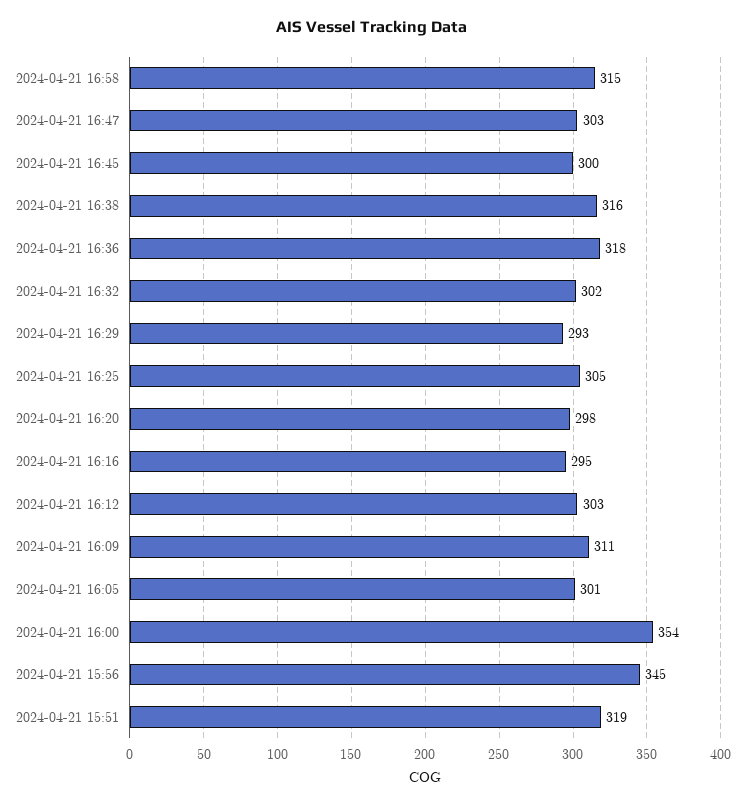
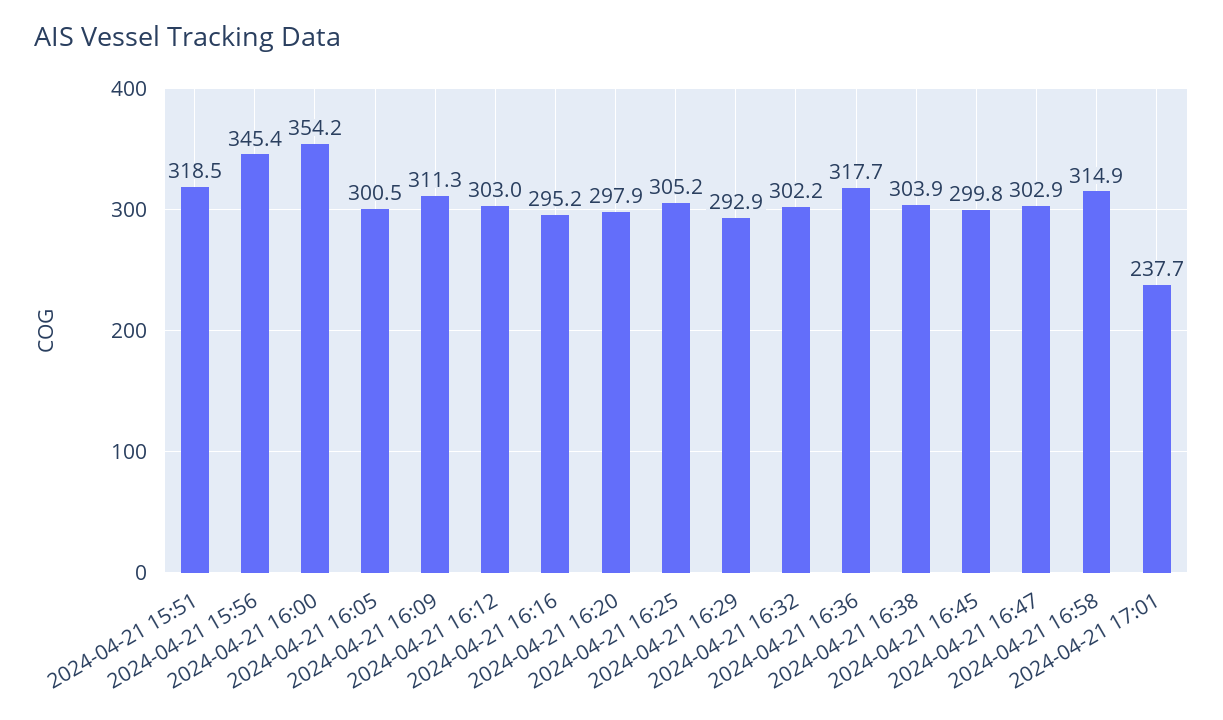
2024-04-21 16:38: 316 -> 303.9
2024-04-21 17:01: none -> 237.7

